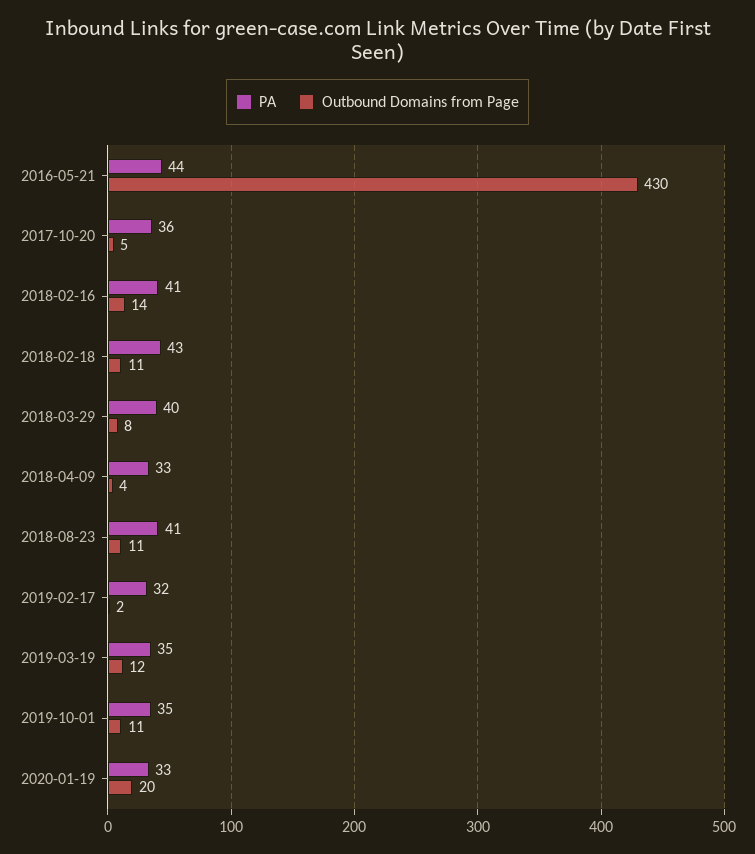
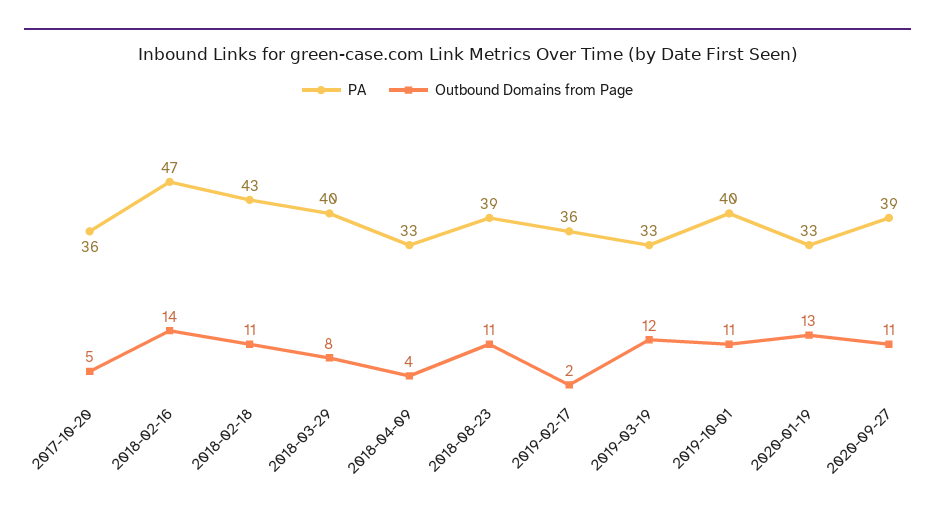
PA, 2016-05-21: 44 -> none
Outbound Domains from Page, 2016-05-21: 430 -> none
PA, 2018-02-16: 41 -> 47
PA, 2018-08-23: 41 -> 39
PA, 2019-02-17: 32 -> 36
PA, 2019-03-19: 35 -> 33
PA, 2019-10-01: 35 -> 40
Outbound Domains from Page, 2020-01-19: 20 -> 13
PA, 2020-09-27: none -> 39
Outbound Domains from Page, 2020-09-27: none -> 11

